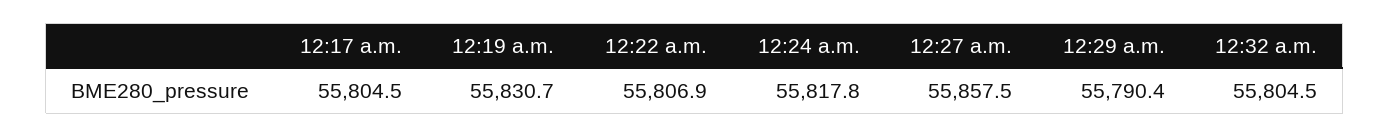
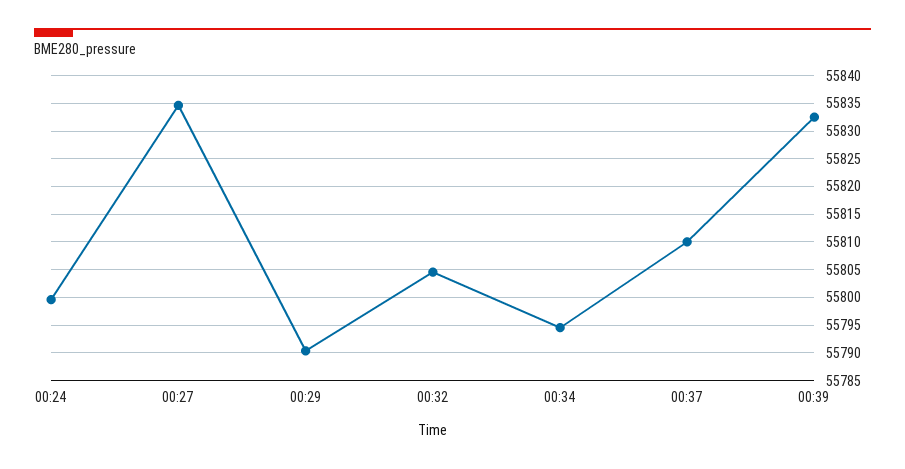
12:17 a.m.: 55804.5 -> none
12:19 a.m.: 55830.7 -> none
12:22 a.m.: 55806.9 -> none
12:24 a.m.: 55817.8 -> 55800
12:27 a.m.: 55857.5 -> 55835
00:34: none -> 55795
00:37: none -> 55810
00:39: none -> 55832.5

